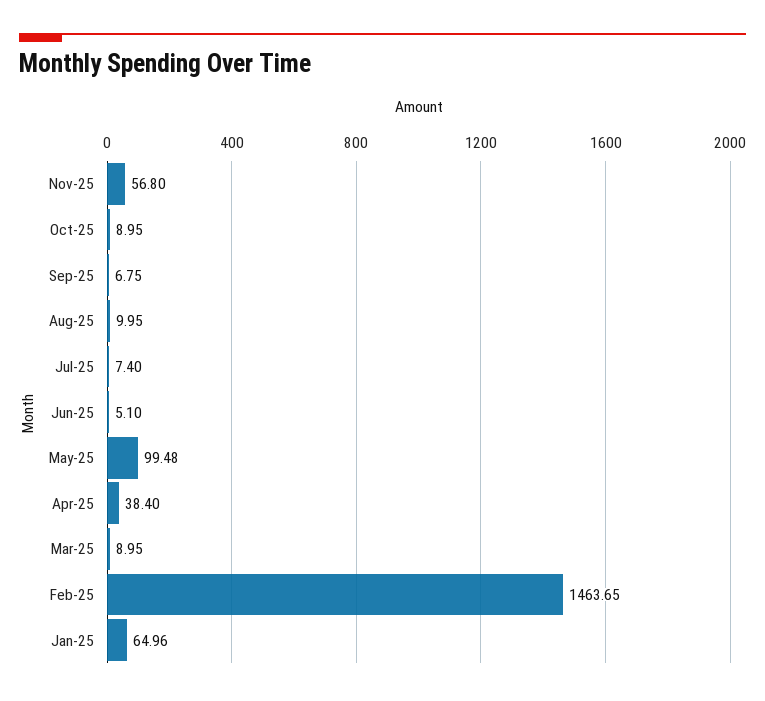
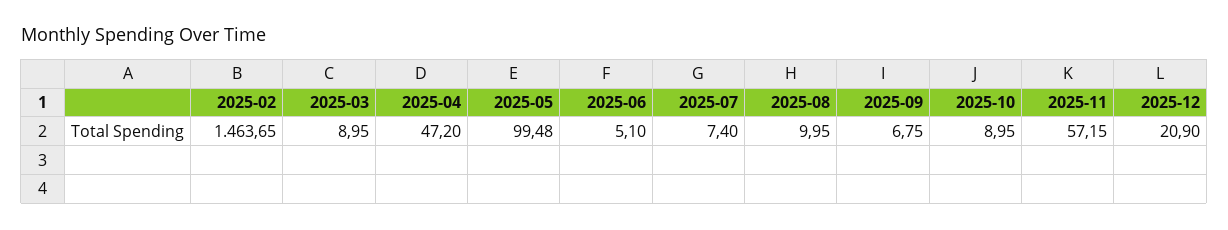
Nov-25: 56.8 -> 57.15
Apr-25: 38.4 -> 47.2
Jan-25: 64.96 -> none
2025-12: none -> 20.9

